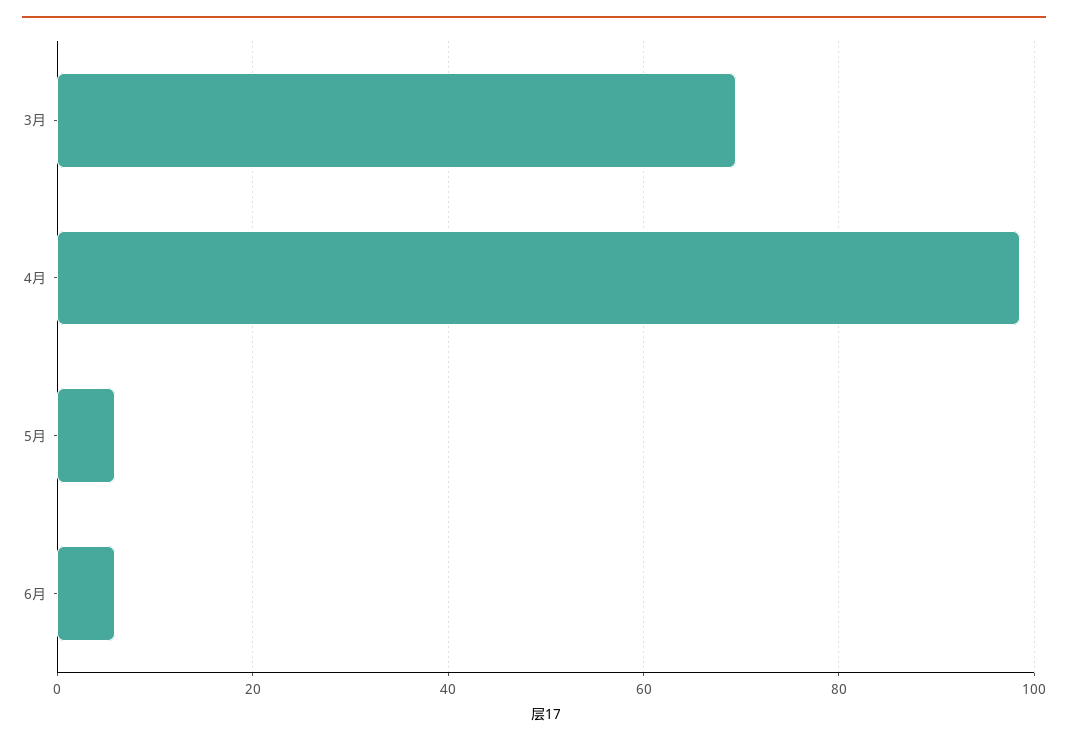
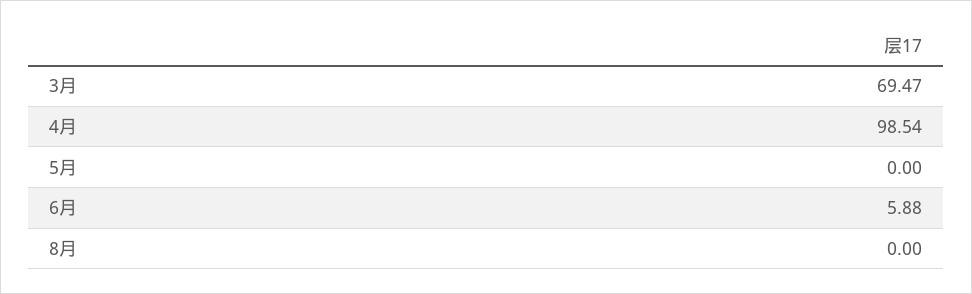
5月: 6 -> 0
8月: none -> 0

